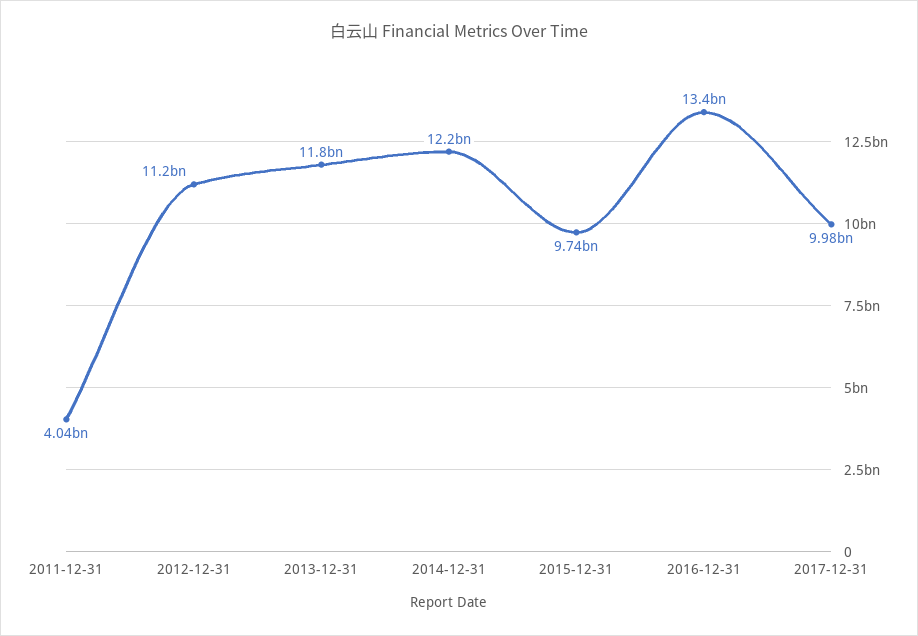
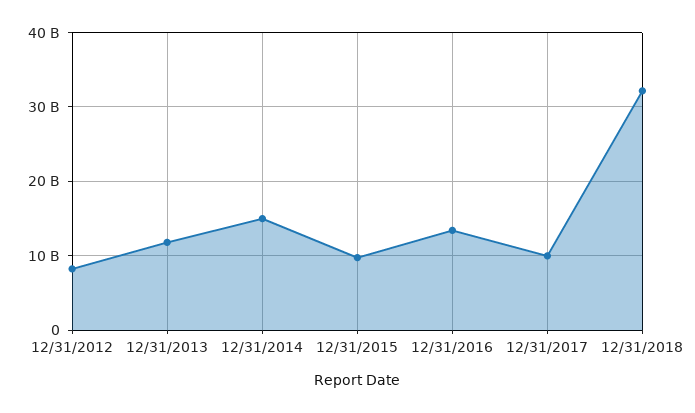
2011-12-31: 4040000000 -> none
2012-12-31: 11200000000 -> 8000000000
2014-12-31: 12200000000 -> 15000000000
12/31/2018: none -> 32000000000

